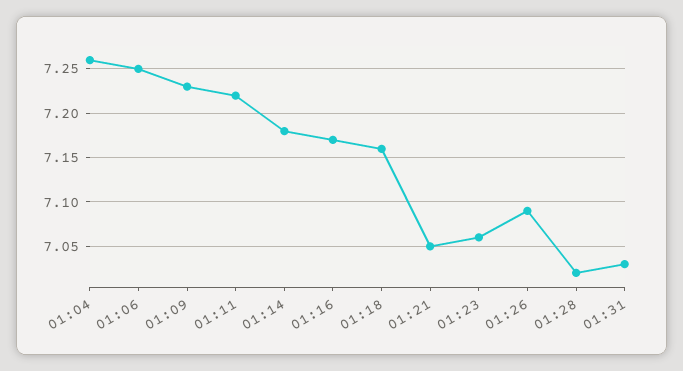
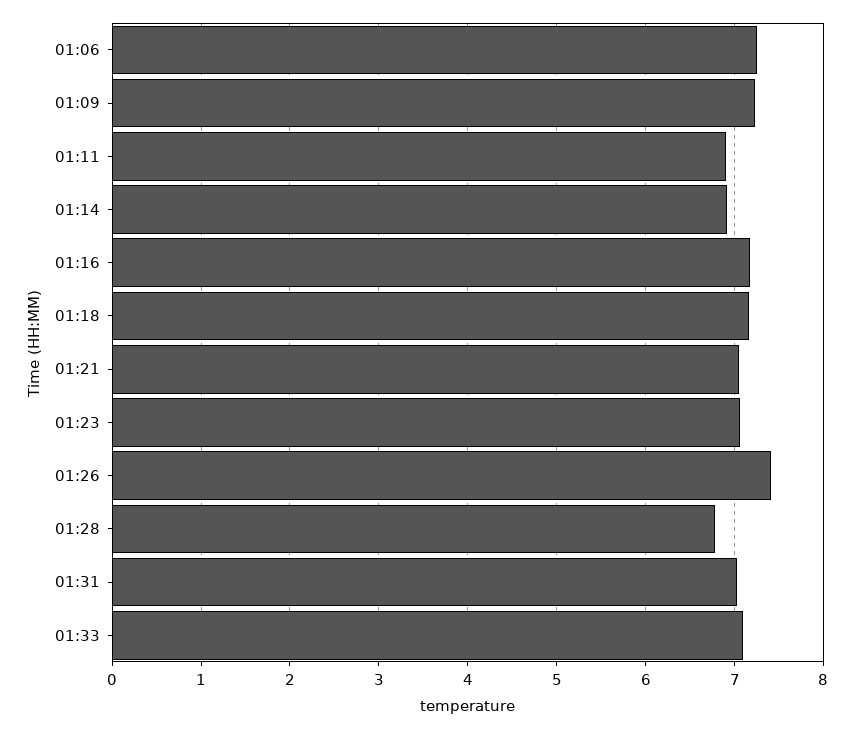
01:04: 7.26 -> none
01:11: 7.22 -> 6.9
01:14: 7.18 -> 6.9
01:26: 7.09 -> 7.4
01:28: 7.02 -> 6.8
01:33: none -> 7.1

